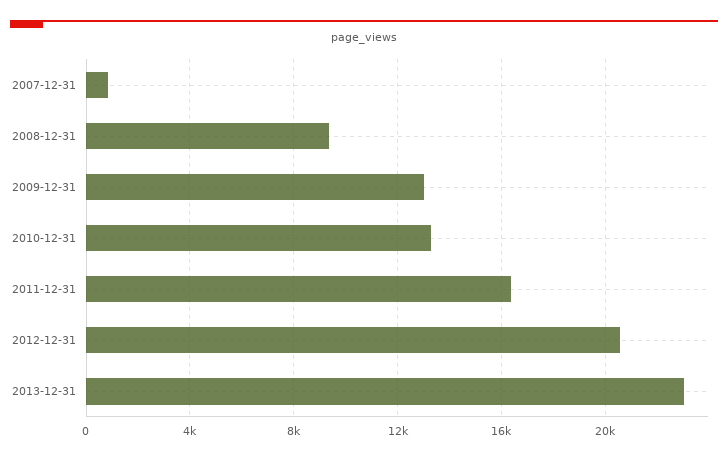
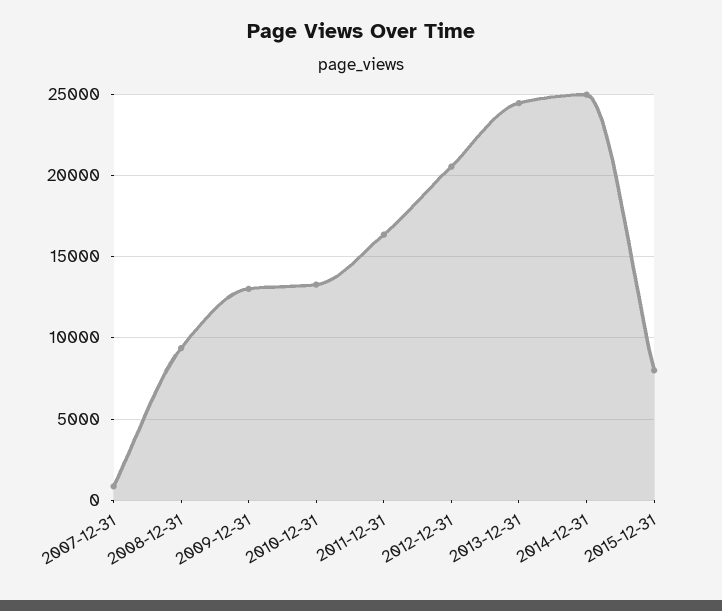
2013-12-31: 23000 -> 24500
2014-12-31: none -> 25000
2015-12-31: none -> 8000

